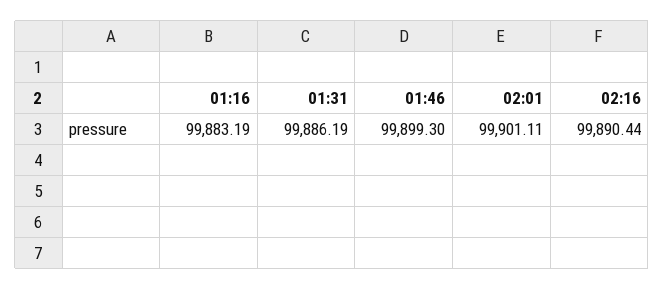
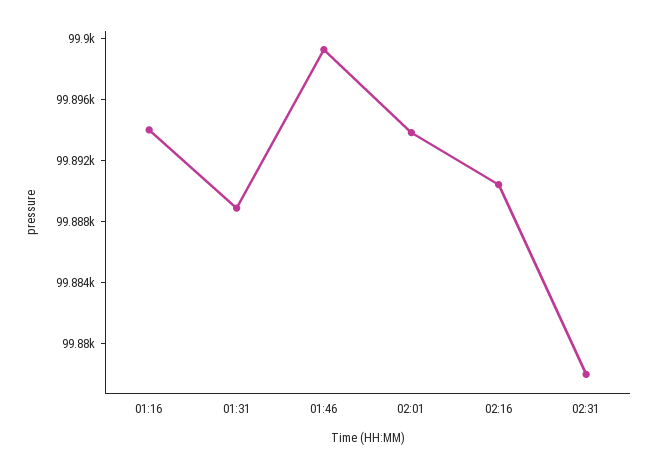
01:16: 99883.19 -> 99894
01:31: 99886.19 -> 99889
02:01: 99901.11 -> 99894
02:31: none -> 99878

